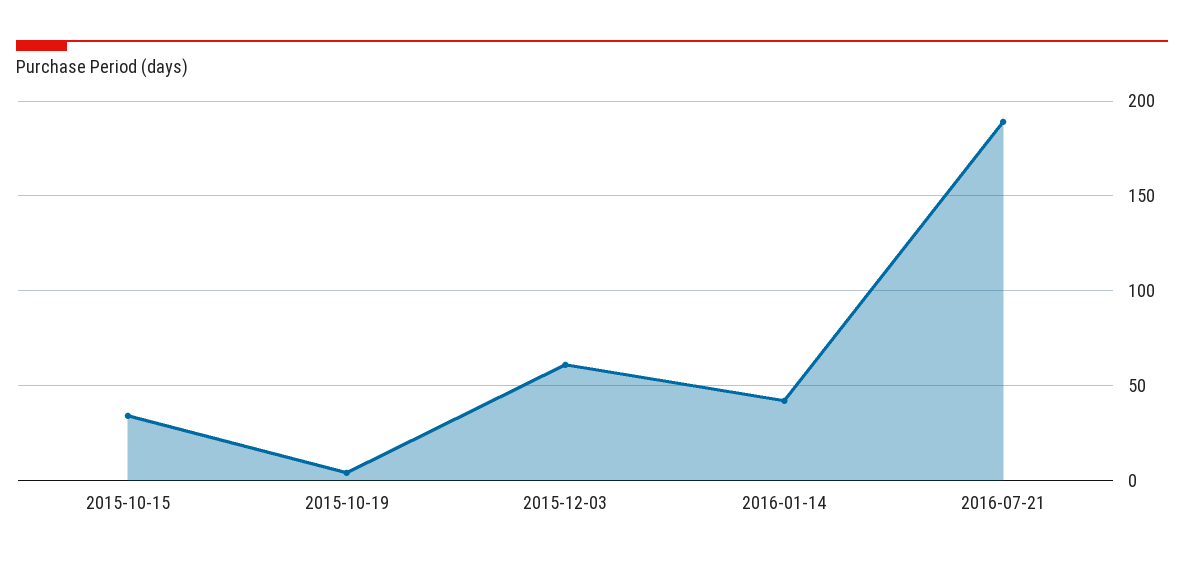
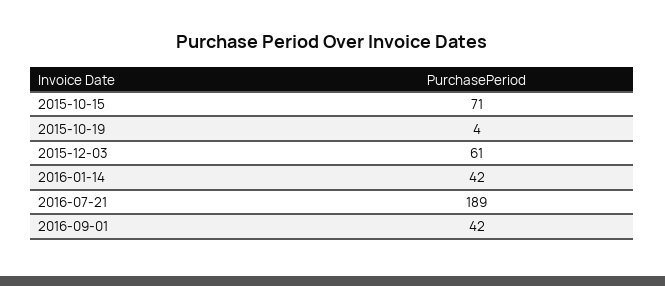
2015-10-15: 35 -> 71
2016-09-01: none -> 42

